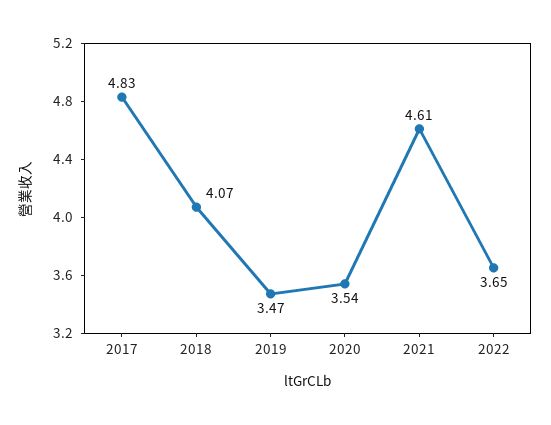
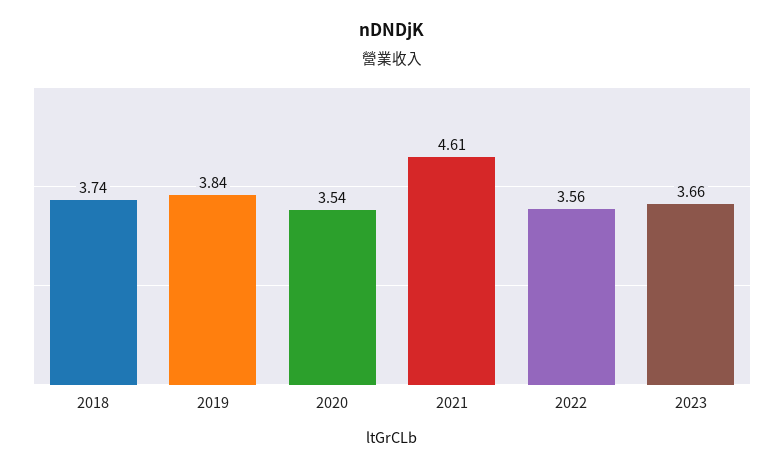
2017: 4.83 -> none
2018: 4.07 -> 3.74
2019: 3.47 -> 3.84
2022: 3.65 -> 3.56
2023: none -> 3.66

